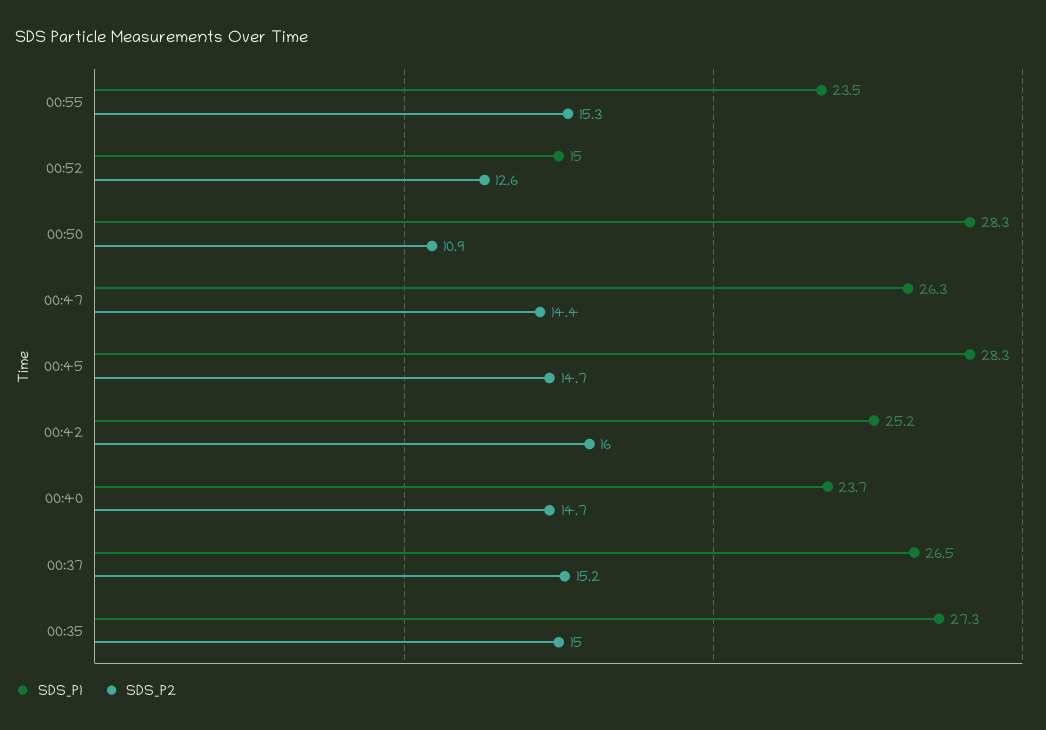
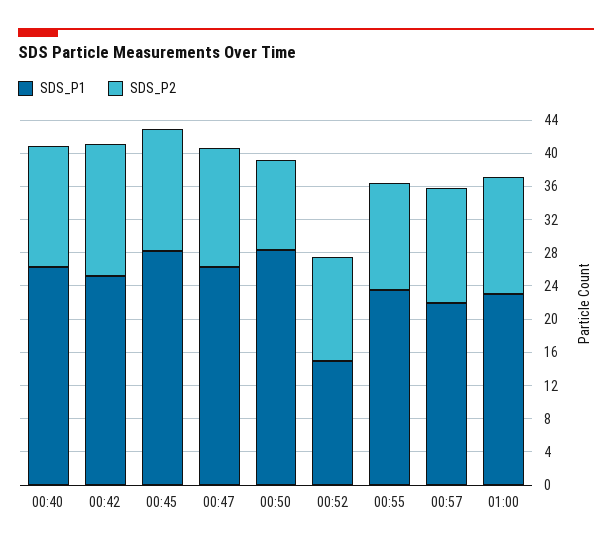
SDS_P2, 00:55: 15.3 -> 13
SDS_P1, 00:40: 23.7 -> 26
SDS_P1, 00:37: 26.5 -> none
SDS_P2, 00:37: 15.2 -> none
SDS_P1, 00:35: 27.3 -> none
SDS_P2, 00:35: 15 -> none
SDS_P1, 00:57: none -> 22
SDS_P2, 00:57: none -> 14
SDS_P1, 01:00: none -> 23
SDS_P2, 01:00: none -> 14

